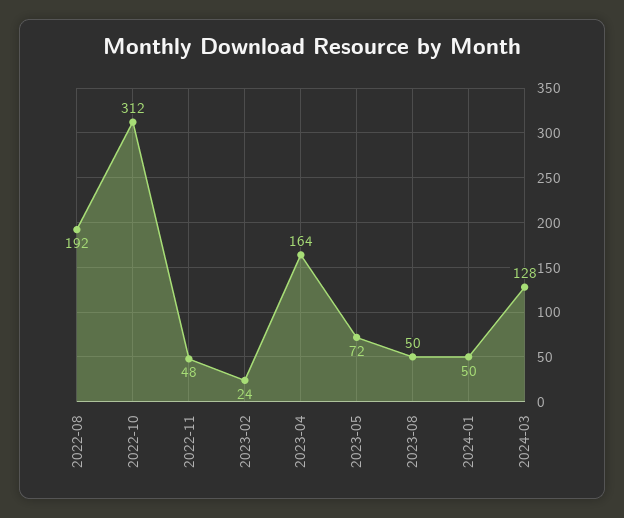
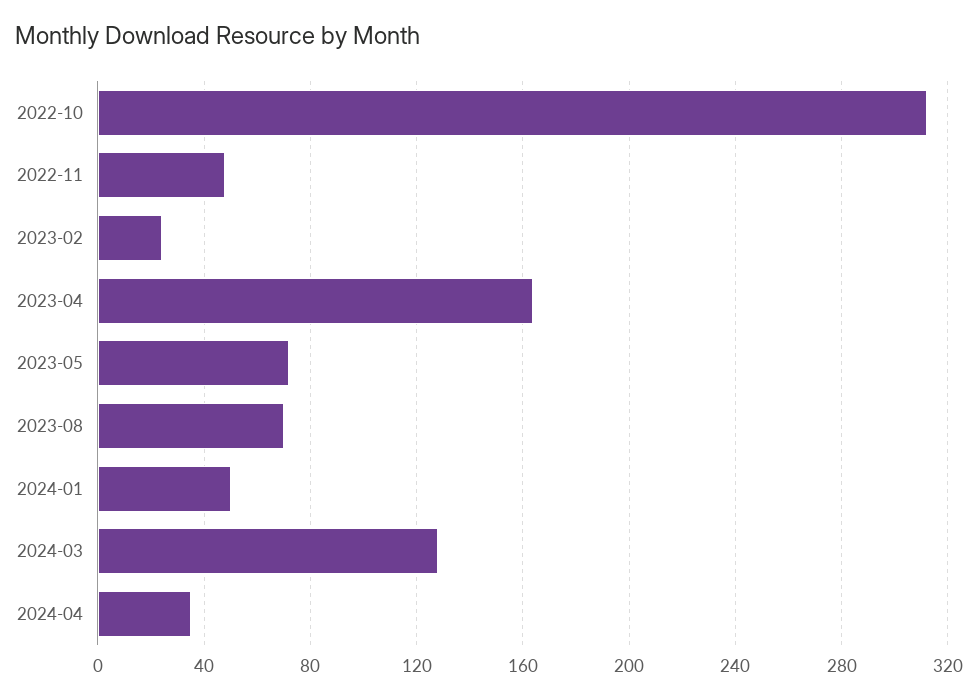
2022-08: 192 -> none
2023-08: 50 -> 70
2024-04: none -> 35

